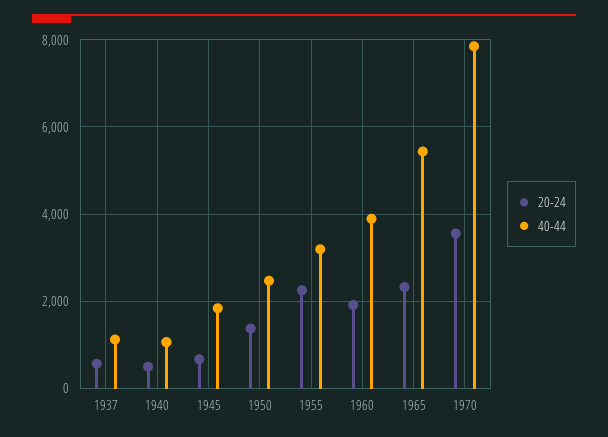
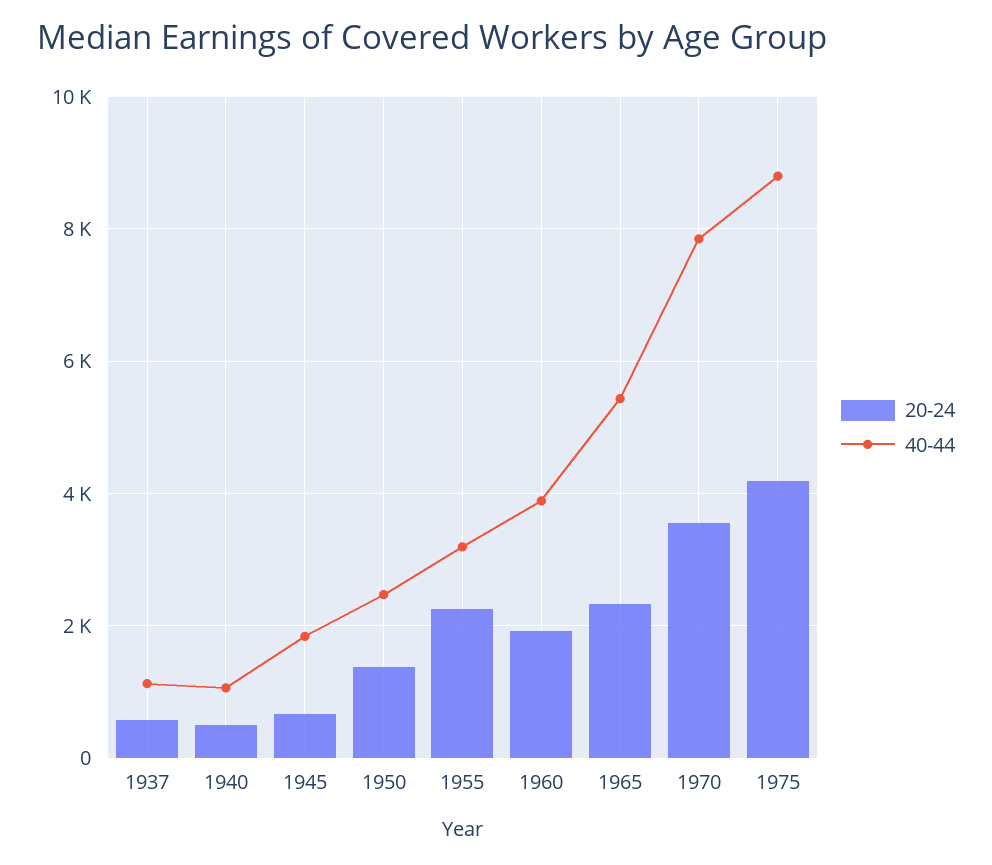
20-24, 1975: none -> 4200
40-44, 1975: none -> 8800

